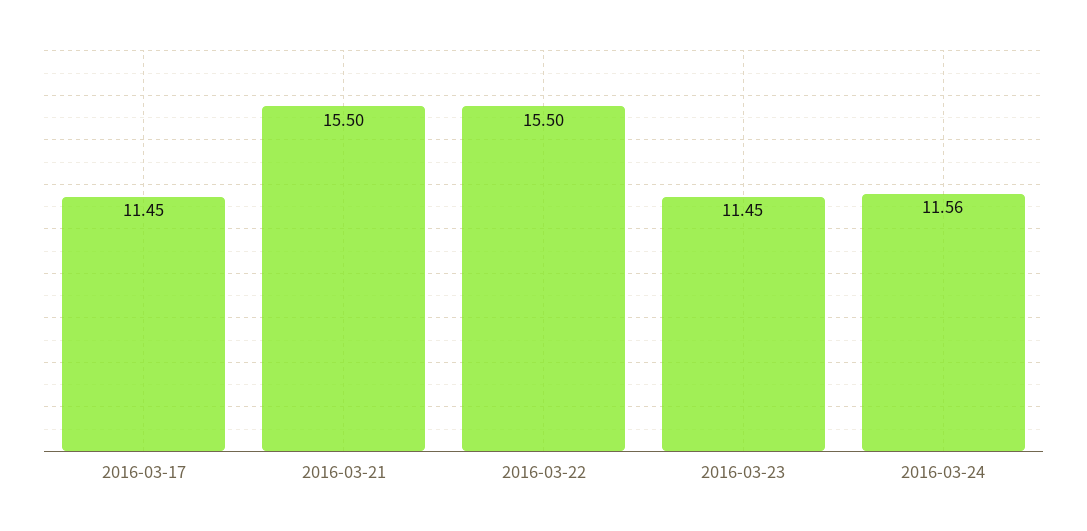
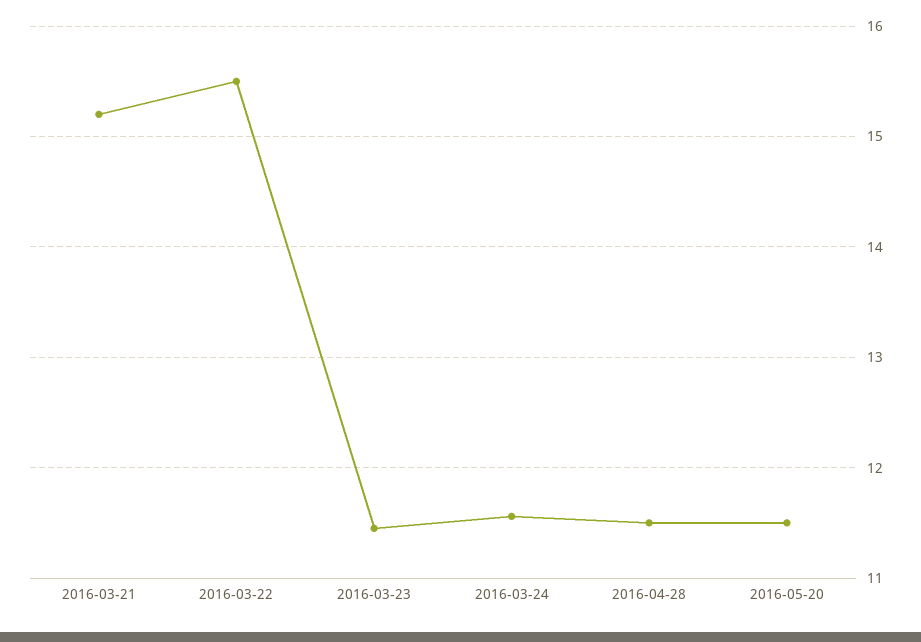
2016-03-17: 11.45 -> none
2016-03-21: 15.5 -> 15.2
2016-04-28: none -> 11.5
2016-05-20: none -> 11.5

